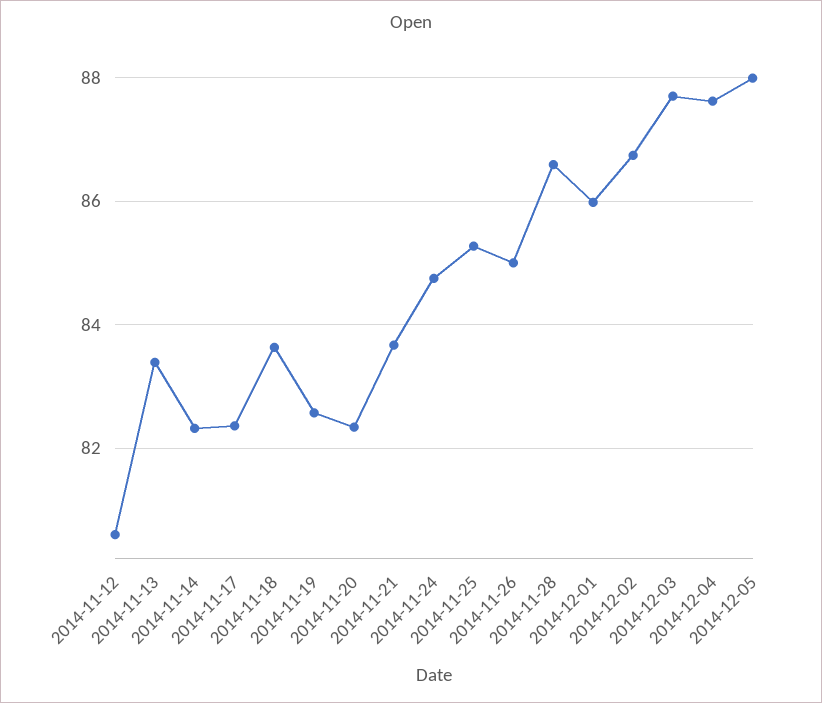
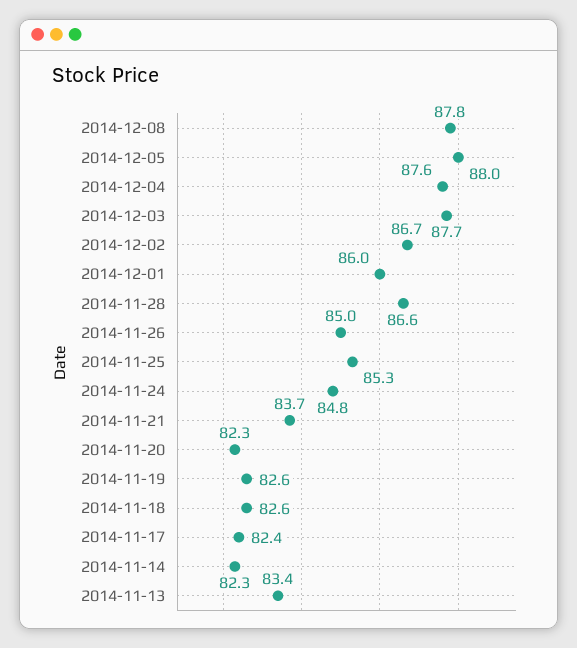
2014-11-12: 80.6 -> none
2014-11-18: 83.6 -> 82.6
2014-12-08: none -> 87.8

